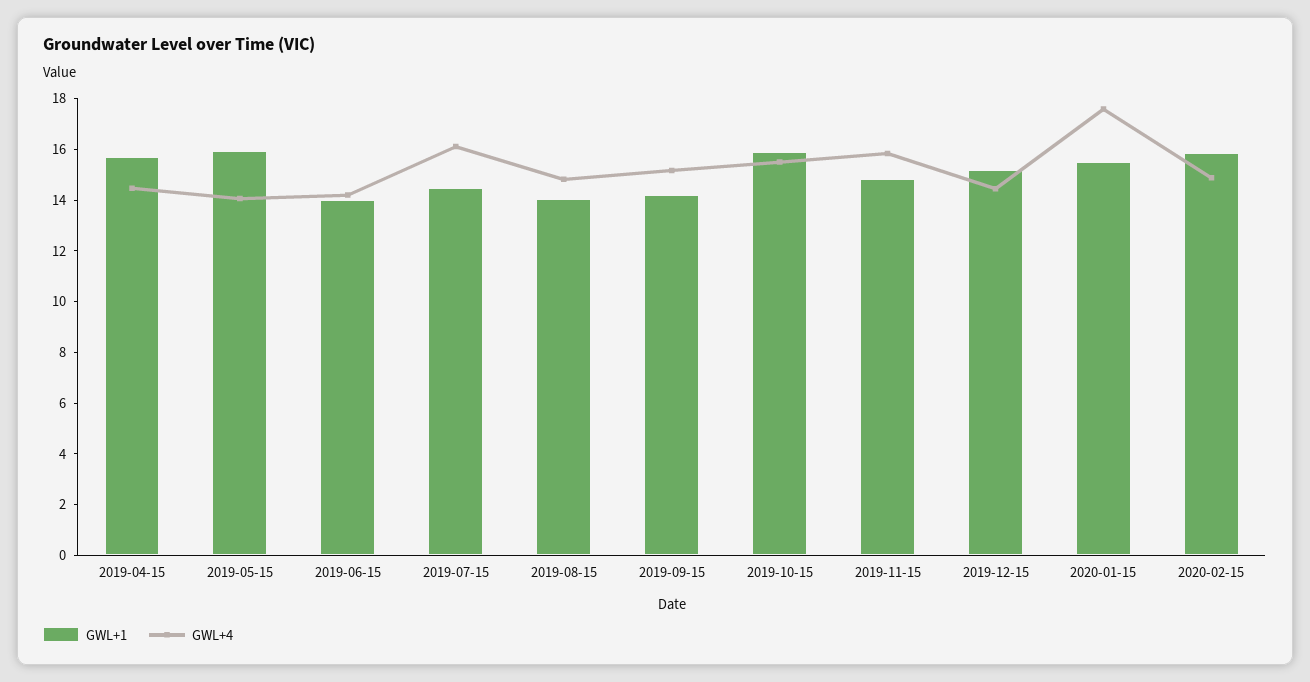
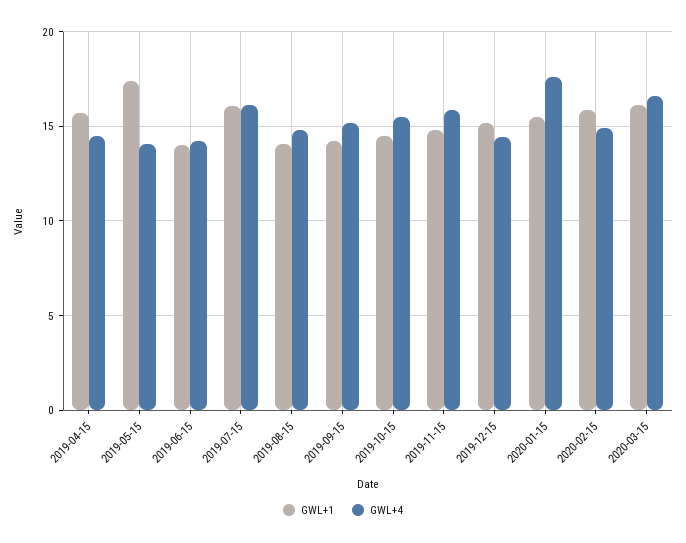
GWL+1, 2019-05-15: 16 -> 17.5
GWL+1, 2019-07-15: 14.5 -> 16
GWL+1, 2019-10-15: 16 -> 14.5
GWL+1, 2020-03-15: none -> 16
GWL+4, 2020-03-15: none -> 16.5

